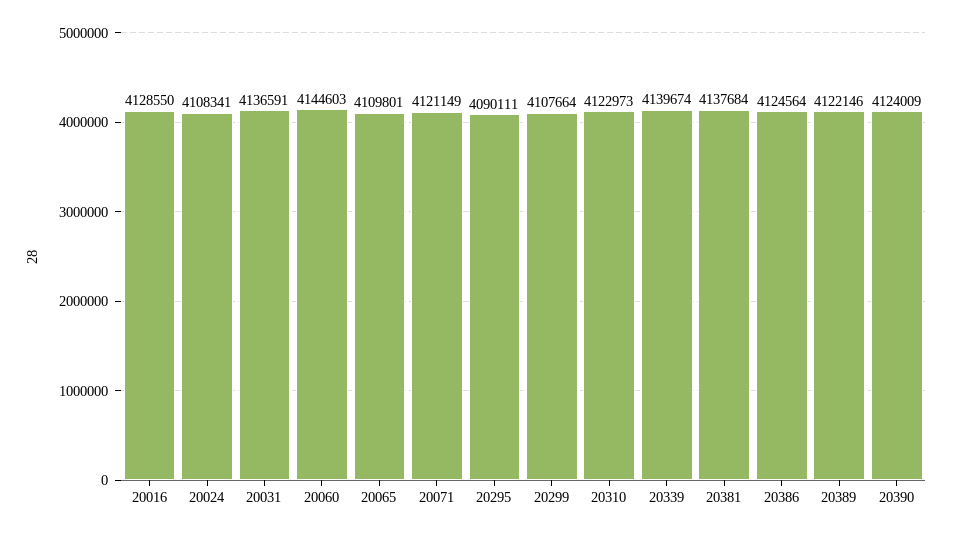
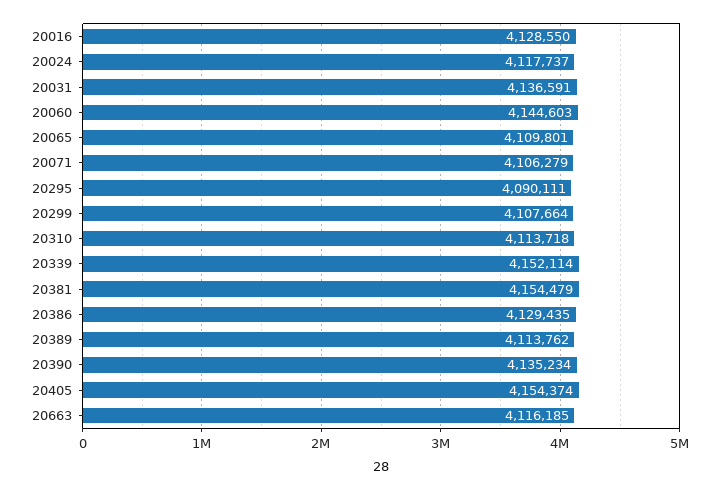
20024: 4108341 -> 4117737
20071: 4121149 -> 4106279
20310: 4122973 -> 4113718
20339: 4139674 -> 4152114
20381: 4137684 -> 4154479
20386: 4124564 -> 4129435
20389: 4122146 -> 4113762
20390: 4124009 -> 4135234
20405: none -> 4154374
20663: none -> 4116185

